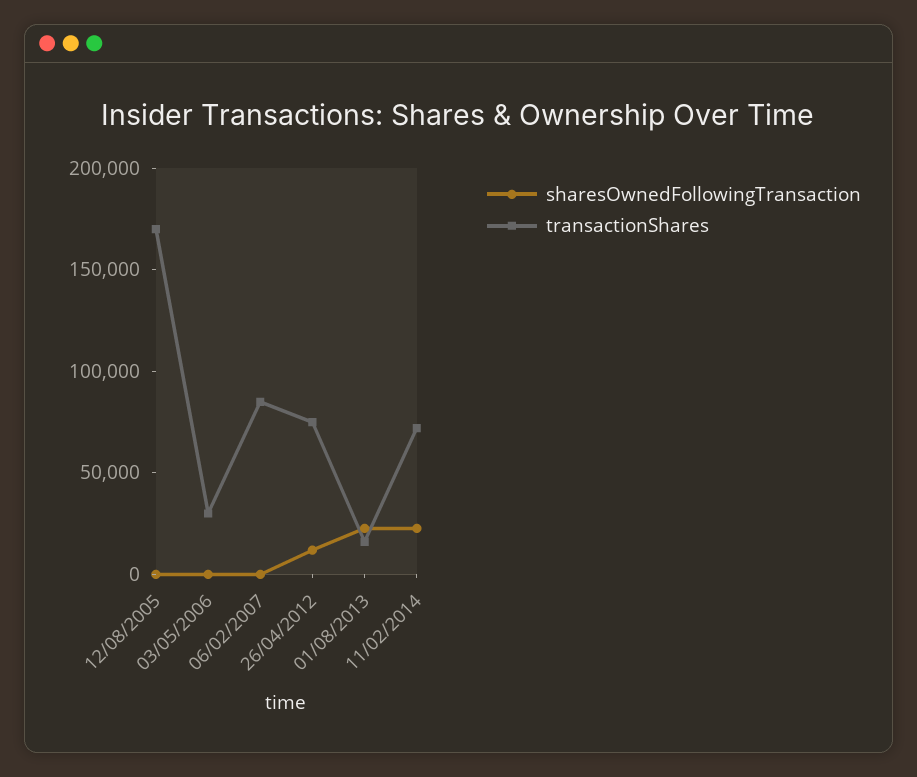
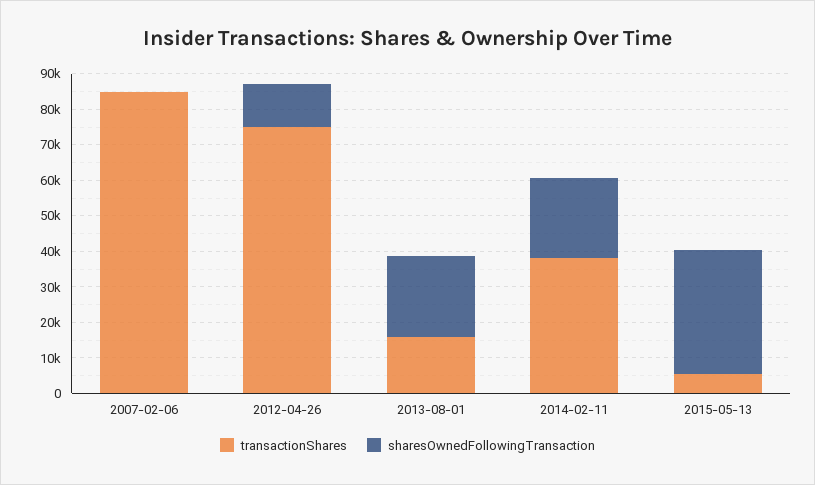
sharesOwnedFollowingTransaction, 12/08/2005: 0 -> none
transactionShares, 12/08/2005: 170000 -> none
sharesOwnedFollowingTransaction, 03/05/2006: 0 -> none
transactionShares, 03/05/2006: 30000 -> none
transactionShares, 11/02/2014: 70000 -> 37500
transactionShares, 2015-05-13: none -> 5000
sharesOwnedFollowingTransaction, 2015-05-13: none -> 35000

